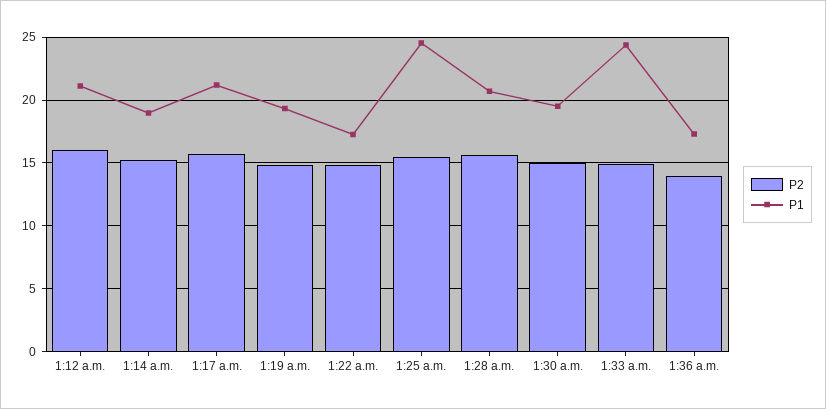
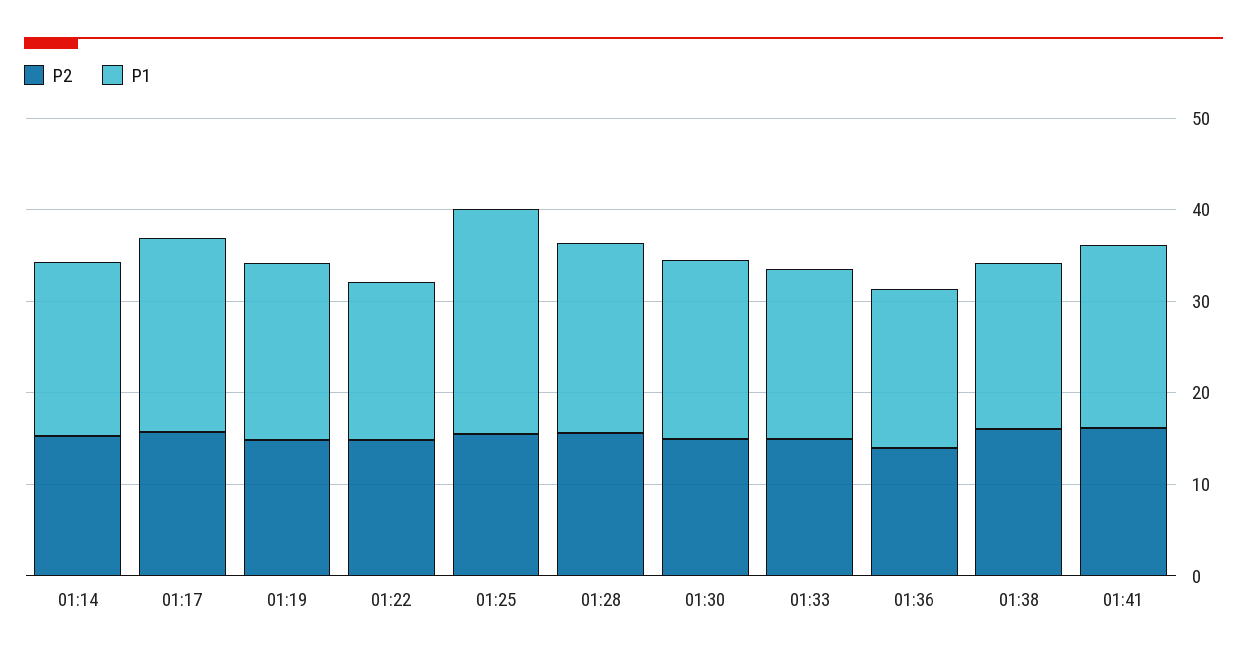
P2, 1:12 a.m.: 16 -> none
P1, 1:12 a.m.: 21 -> none
P1, 1:33 a.m.: 24.5 -> 18
P2, 01:38: none -> 16
P1, 01:38: none -> 18
P2, 01:41: none -> 16
P1, 01:41: none -> 20

